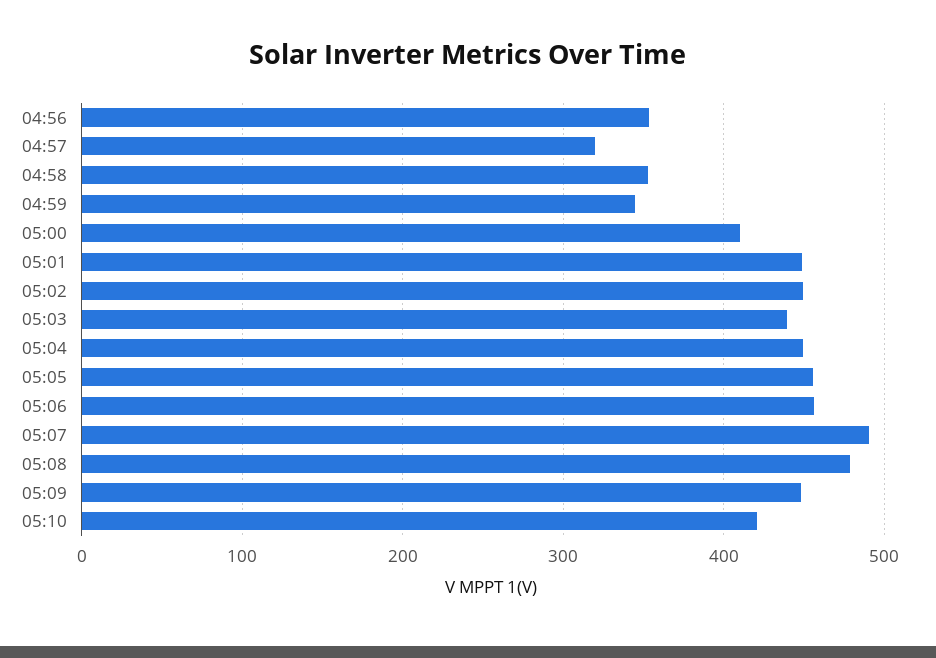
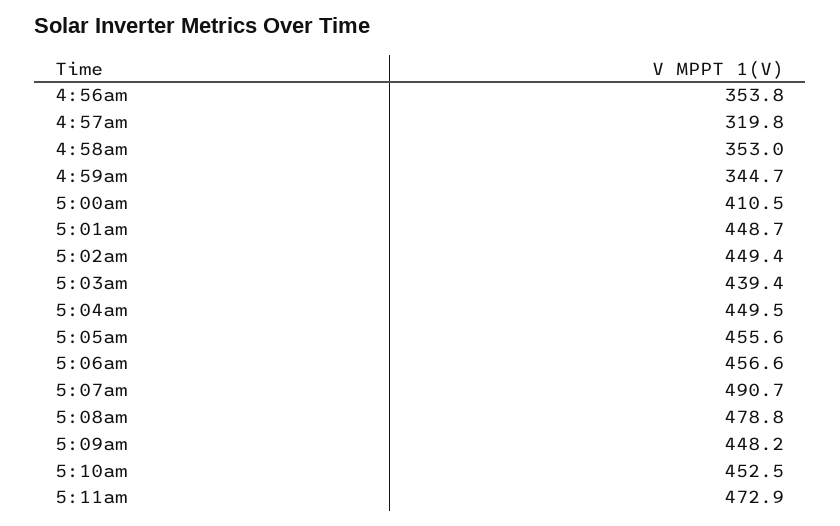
05:10: 420 -> 452.5
5:11am: none -> 472.9

